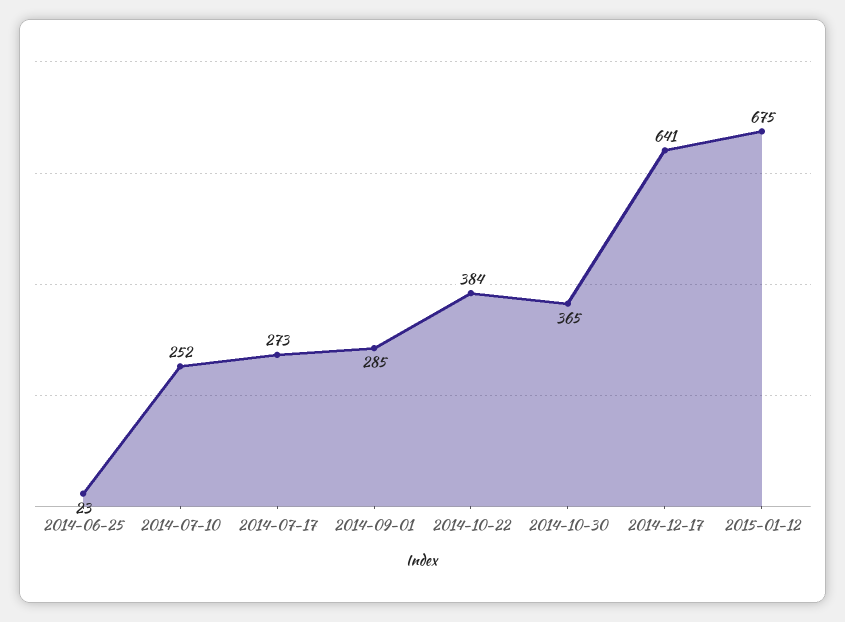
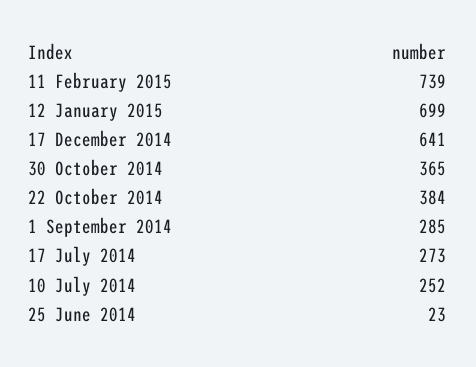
2015-01-12: 675 -> 699
11 February 2015: none -> 739

